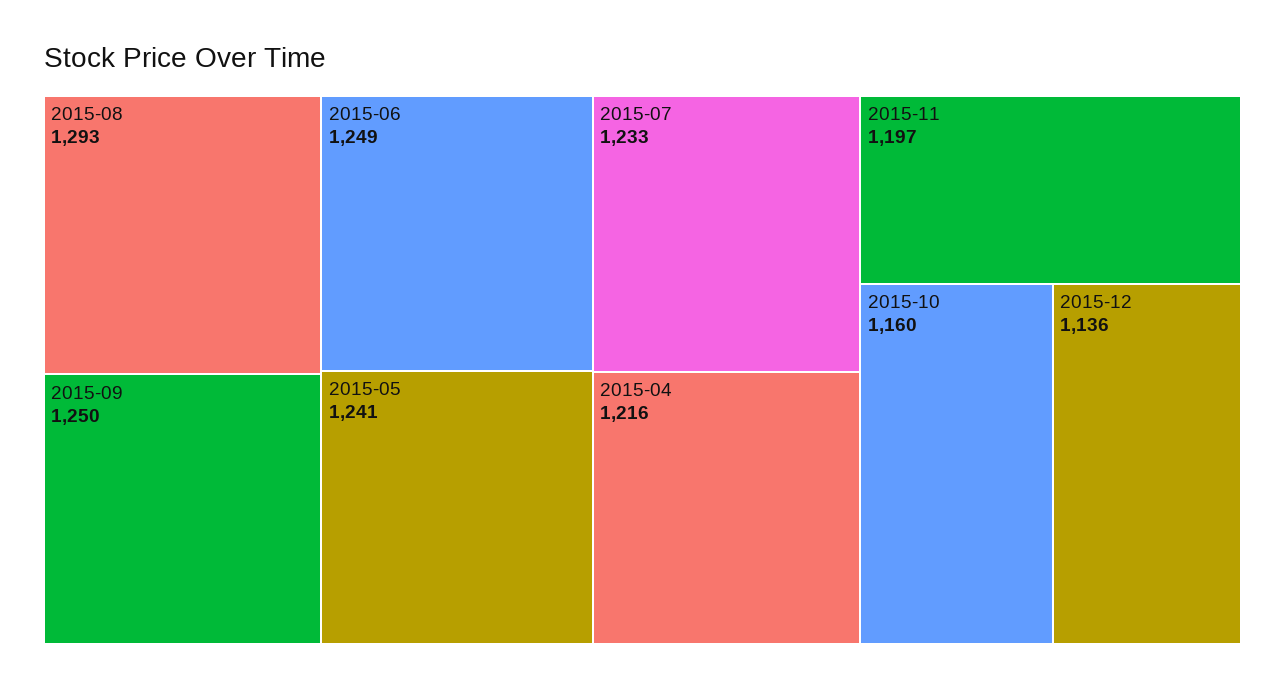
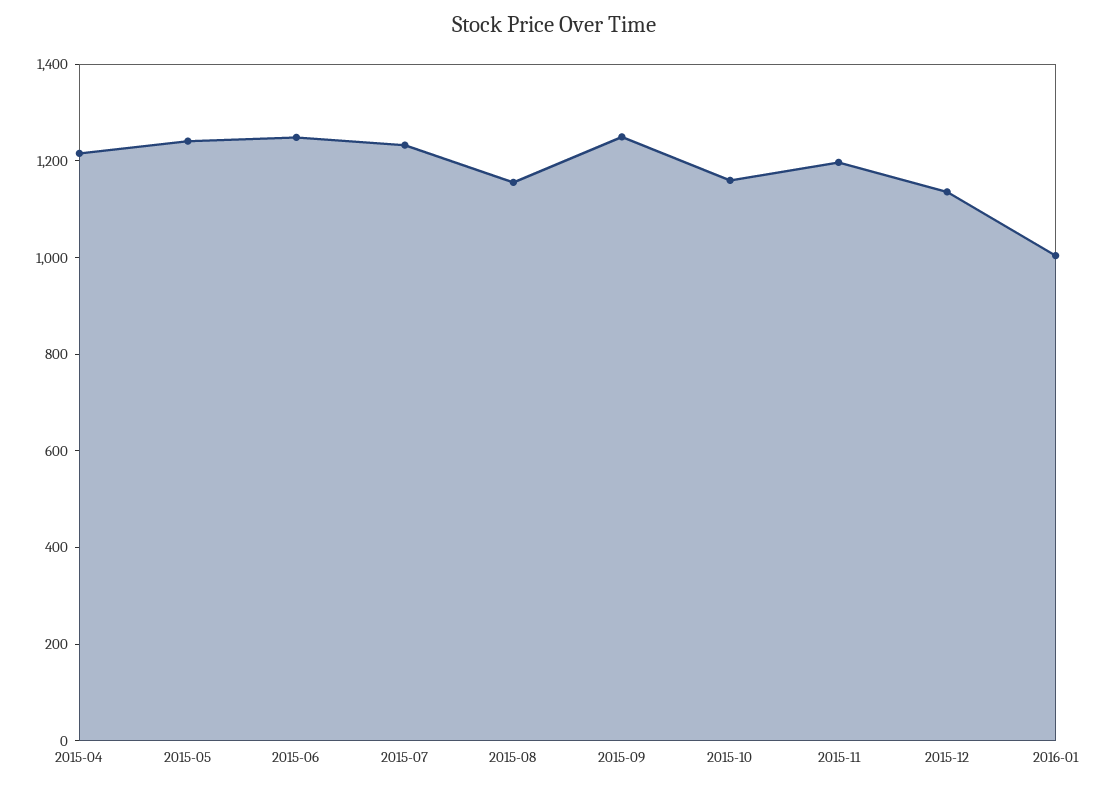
2015-08: 1293 -> 1150
2016-01: none -> 1000

